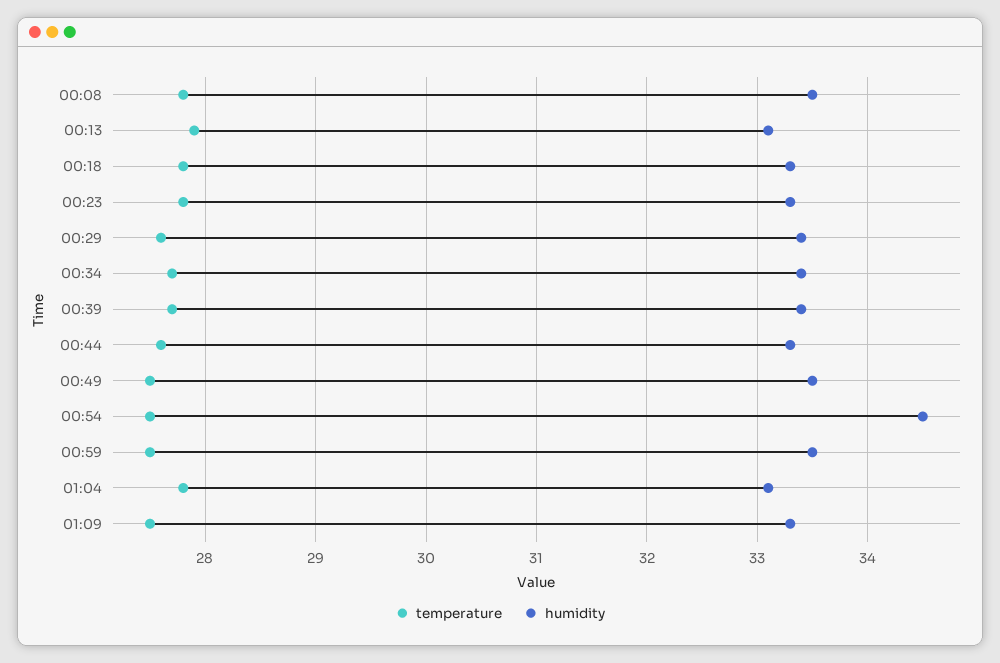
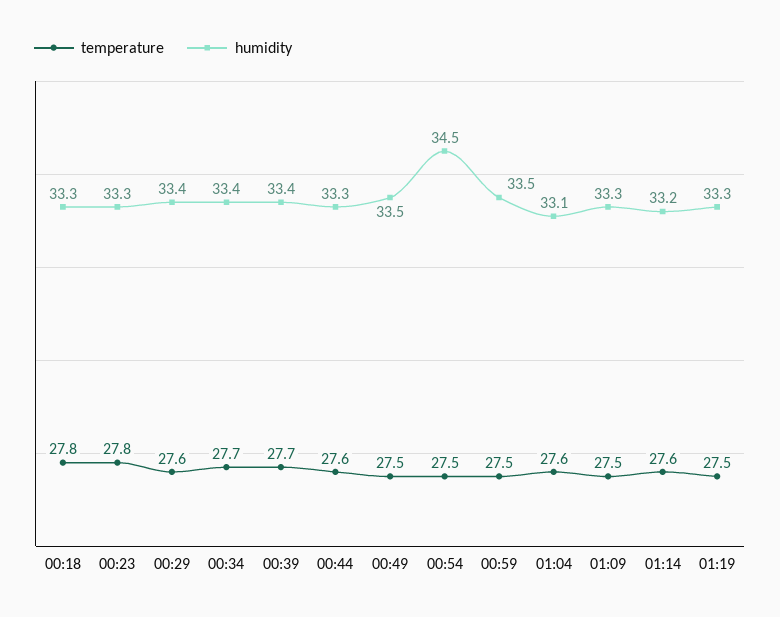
temperature, 00:08: 27.8 -> none
humidity, 00:08: 33.5 -> none
temperature, 00:13: 27.9 -> none
humidity, 00:13: 33.1 -> none
temperature, 01:04: 27.8 -> 27.6
temperature, 01:14: none -> 27.6
humidity, 01:14: none -> 33.2
temperature, 01:19: none -> 27.5
humidity, 01:19: none -> 33.3

